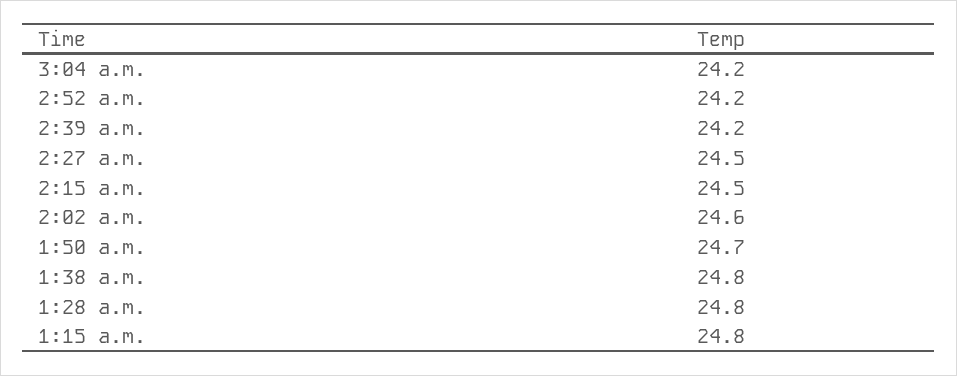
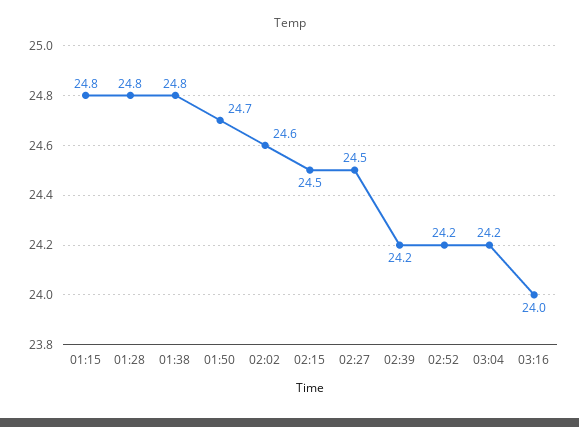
03:16: none -> 24

